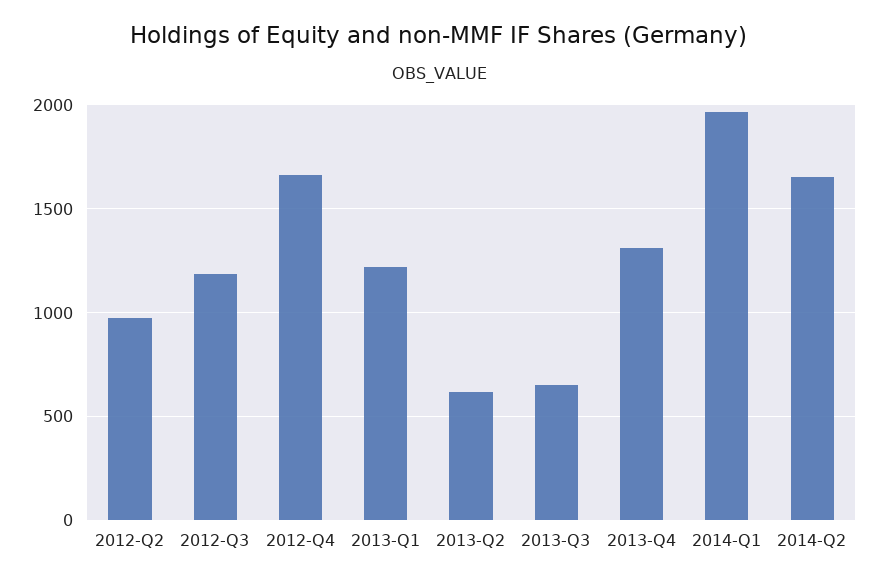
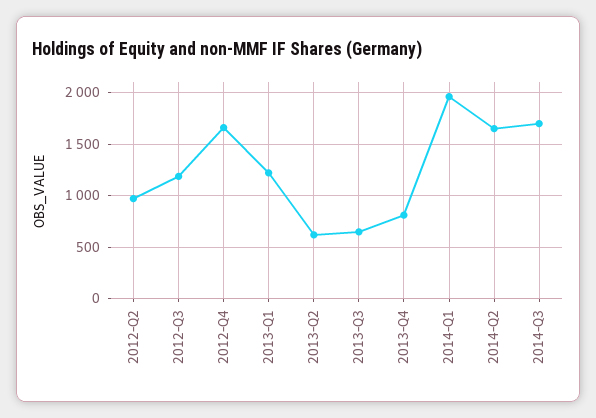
2013-Q4: 1300 -> 800
2014-Q3: none -> 1700

